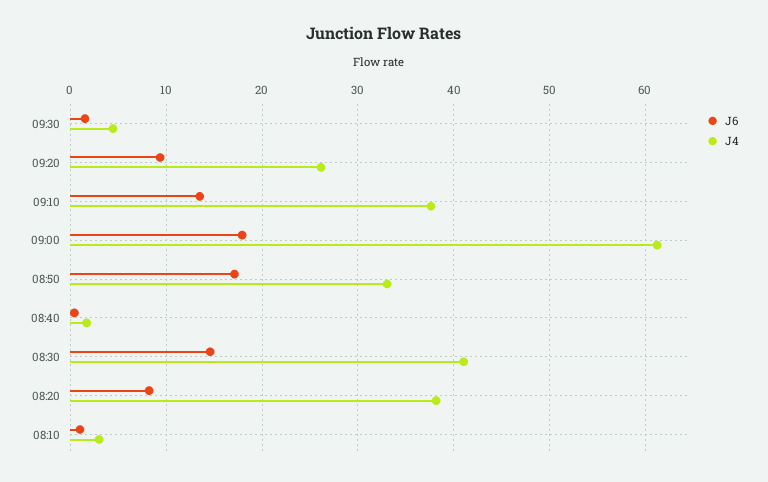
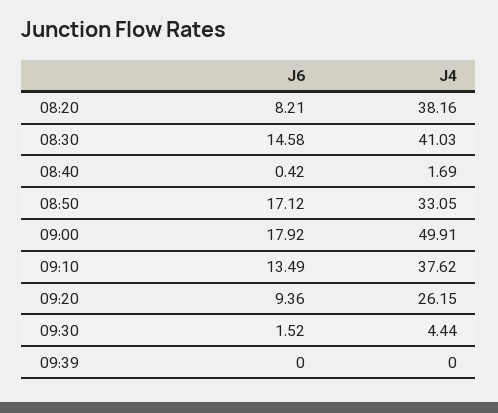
J4, 09:00: 61 -> 49.91
J6, 08:10: 1 -> none
J4, 08:10: 3 -> none
J6, 09:39: none -> 0
J4, 09:39: none -> 0

